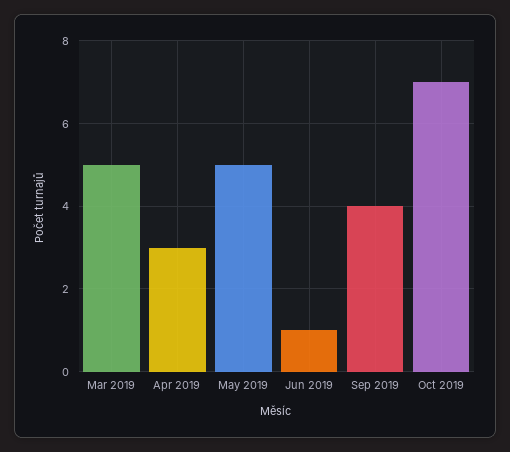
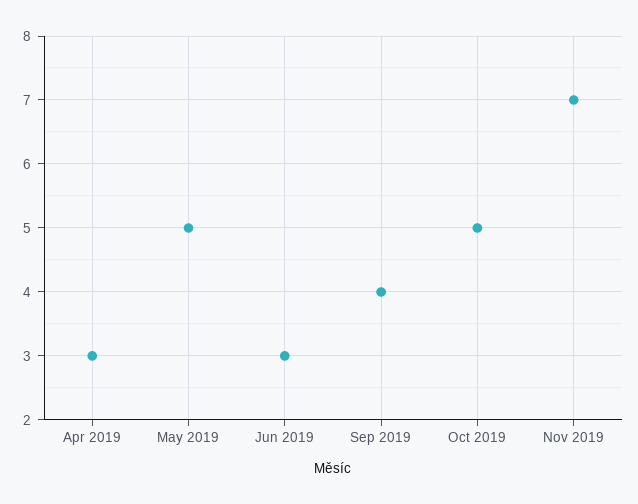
Mar 2019: 5 -> none
Jun 2019: 1 -> 3
Oct 2019: 7 -> 5
Nov 2019: none -> 7

